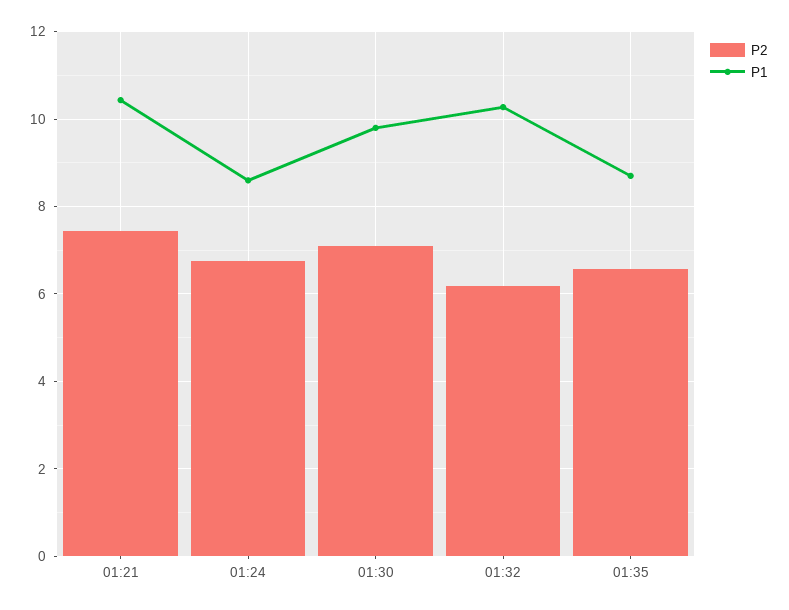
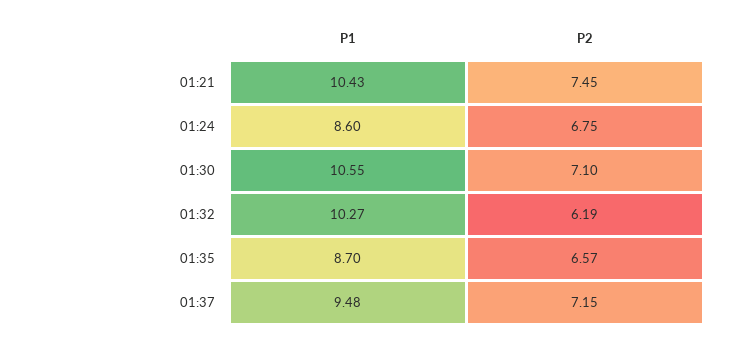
P1, 01:30: 9.8 -> 10.55
P1, 01:37: none -> 9.48
P2, 01:37: none -> 7.15

